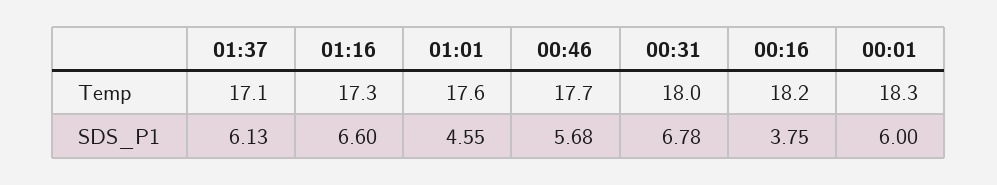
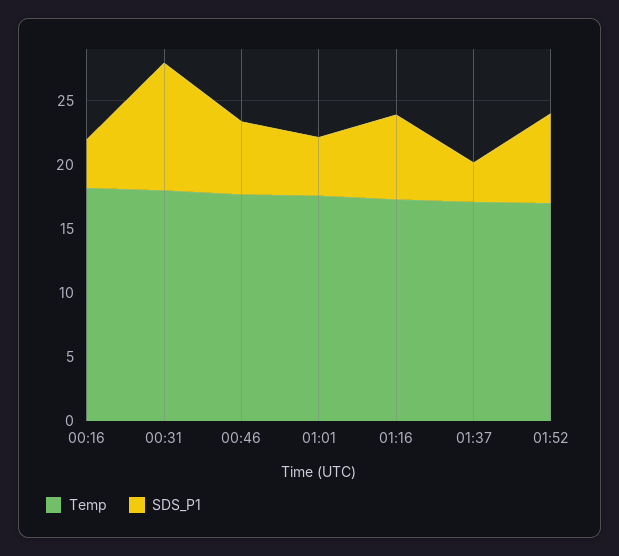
Temp, 00:01: 18.3 -> none
SDS_P1, 01:37: 6.13 -> 3
SDS_P1, 00:31: 6.78 -> 10
SDS_P1, 00:01: 6 -> none
Temp, 01:52: none -> 17
SDS_P1, 01:52: none -> 7

